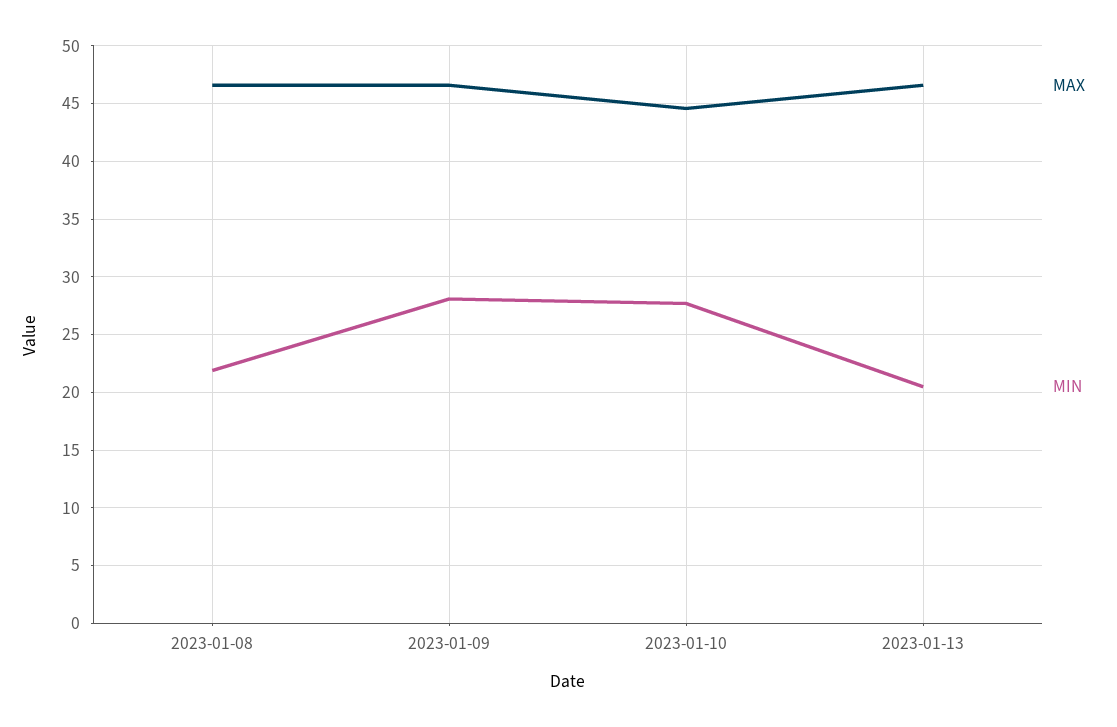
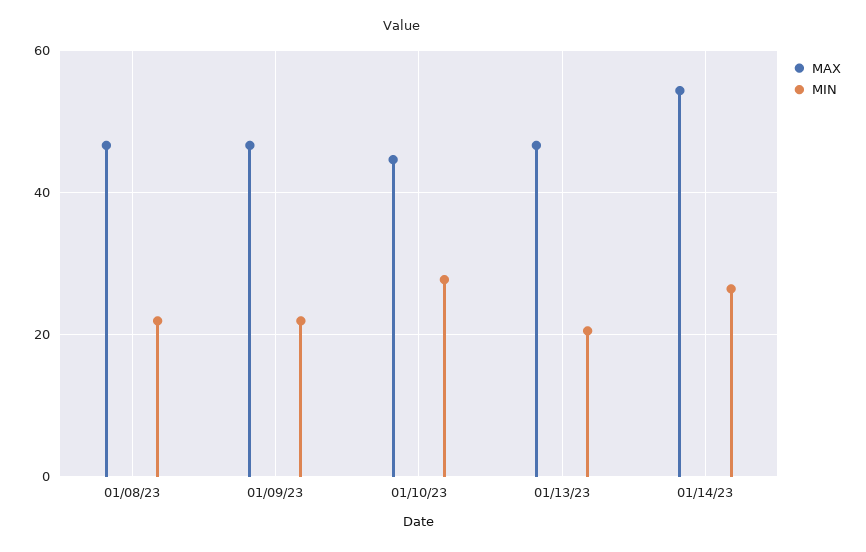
MIN, 2023-01-09: 28 -> 22
MAX, 01/14/23: none -> 54
MIN, 01/14/23: none -> 26

